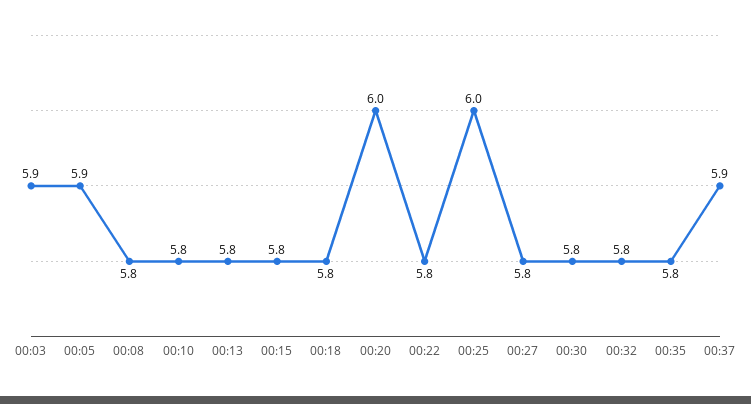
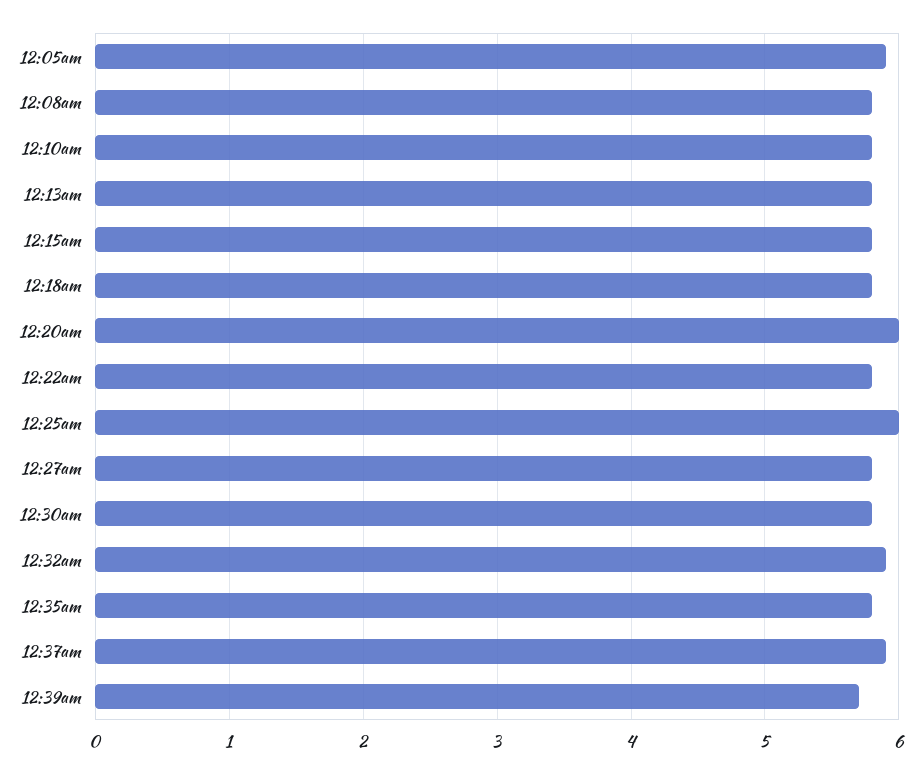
00:03: 5.9 -> none
00:32: 5.8 -> 5.9
12:39am: none -> 5.7

